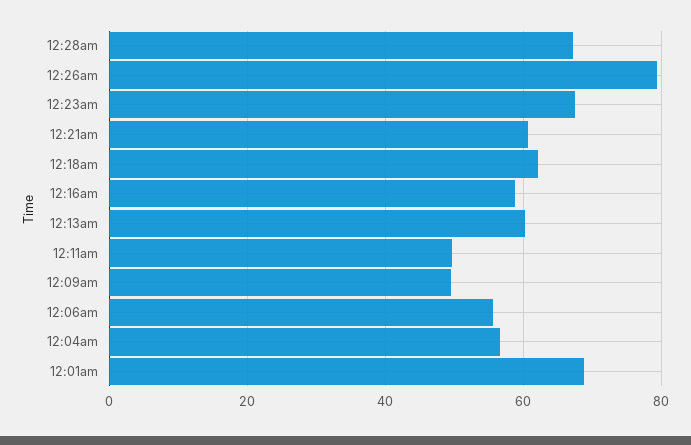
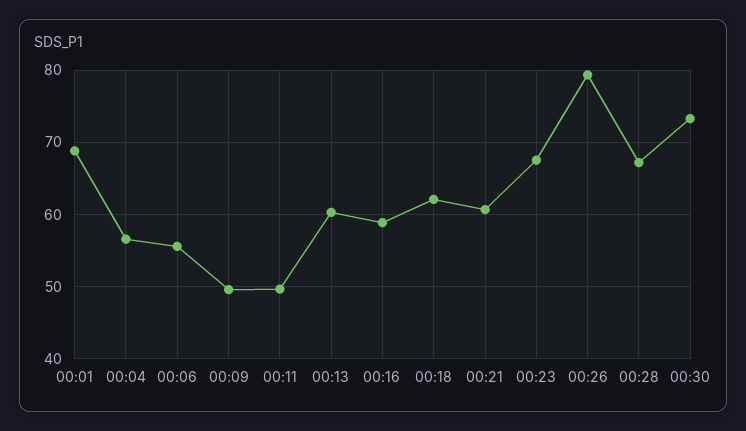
00:30: none -> 73

